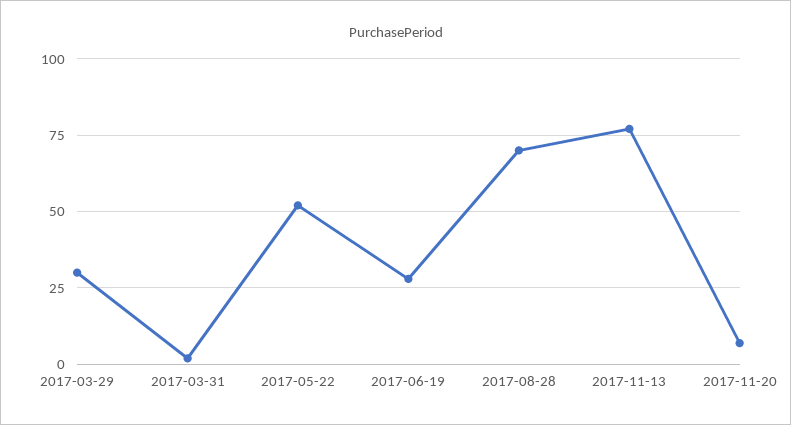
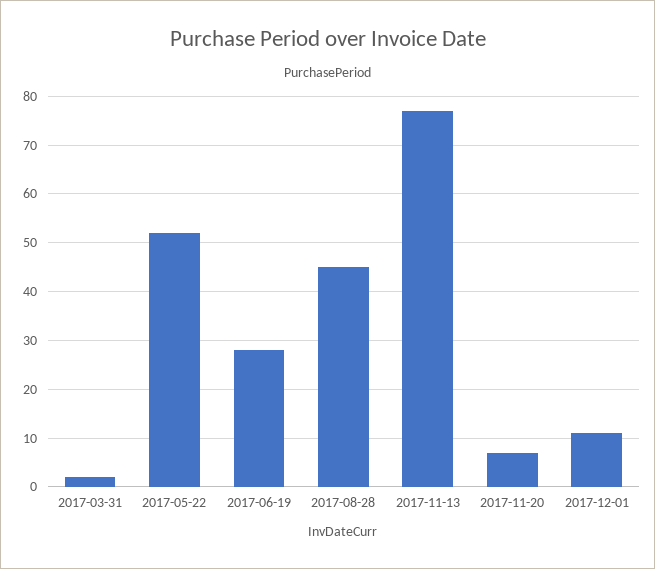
2017-03-29: 30 -> none
2017-08-28: 70 -> 45
2017-12-01: none -> 10

